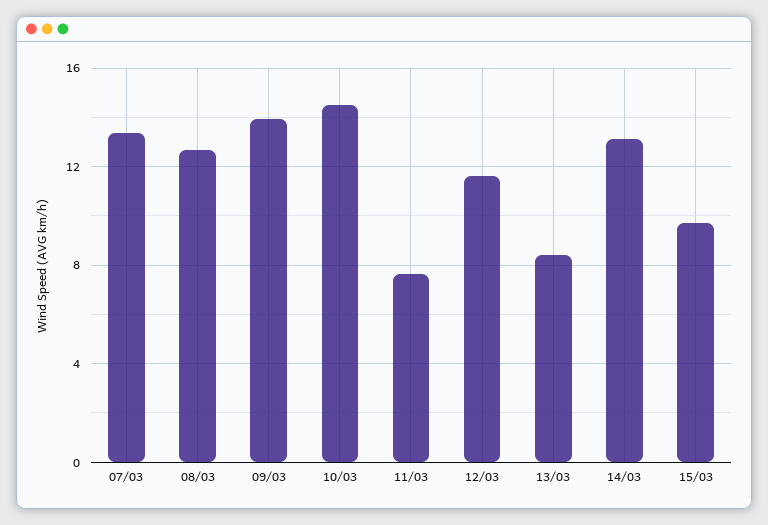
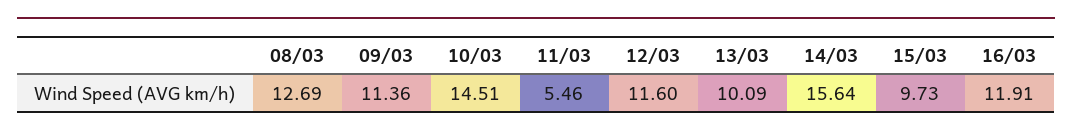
07/03: 13.5 -> none
09/03: 14 -> 11.36
11/03: 7.5 -> 5.46
13/03: 8.5 -> 10.09
14/03: 13 -> 15.64
16/03: none -> 11.91

